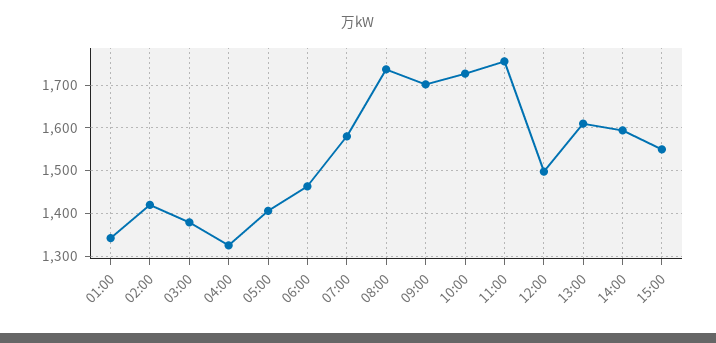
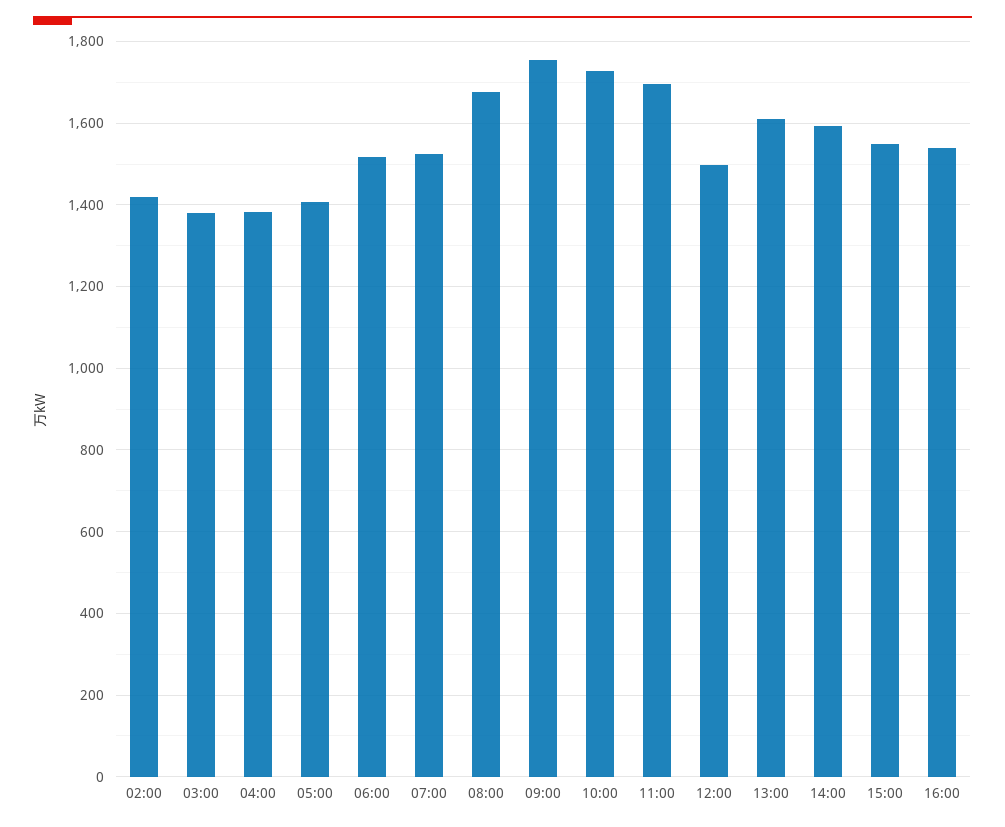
01:00: 1340 -> none
04:00: 1320 -> 1380
06:00: 1460 -> 1520
07:00: 1580 -> 1520
08:00: 1740 -> 1680
09:00: 1700 -> 1760
11:00: 1760 -> 1700
16:00: none -> 1540

